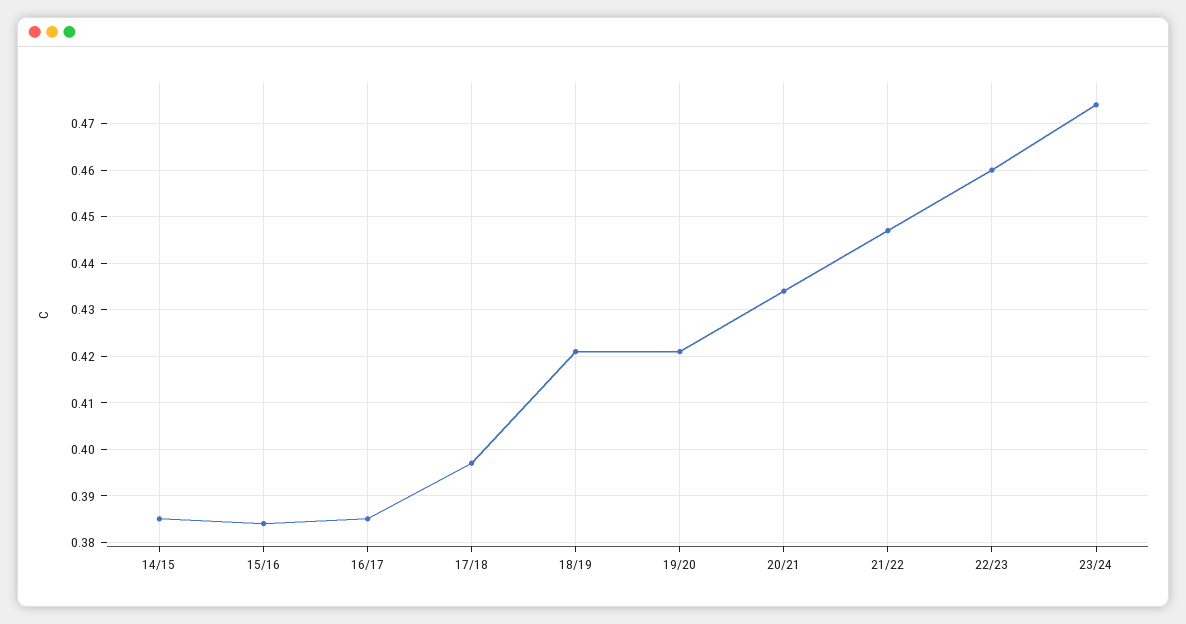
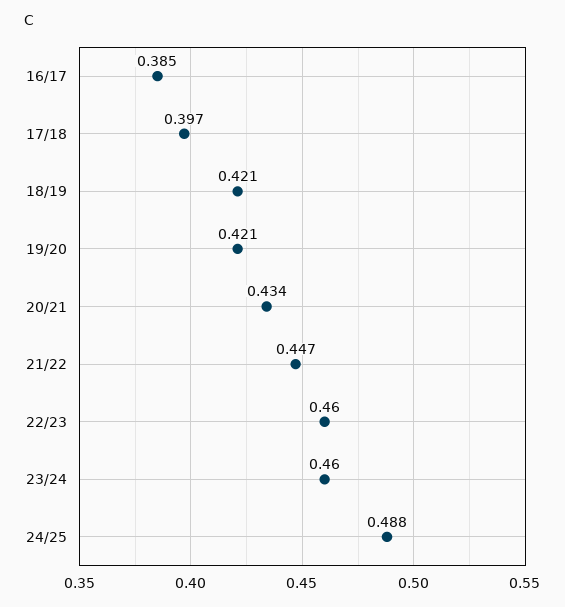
14/15: 0.385 -> none
15/16: 0.385 -> none
23/24: 0.475 -> 0.46
24/25: none -> 0.488

